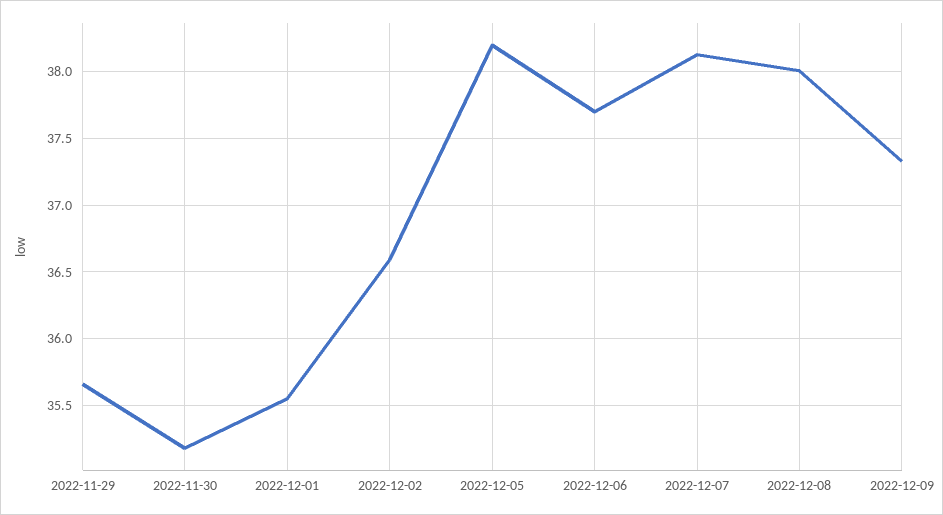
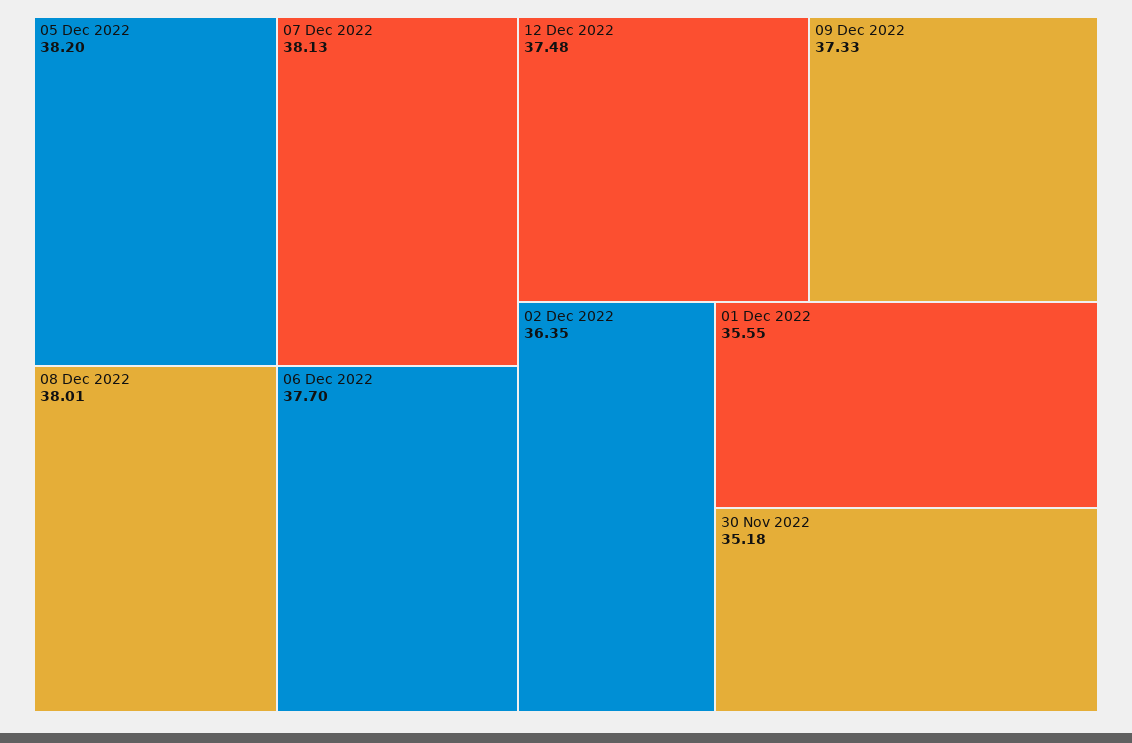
2022-11-29: 35.65 -> none
2022-12-02: 36.6 -> 36.35
12 Dec 2022: none -> 37.48

